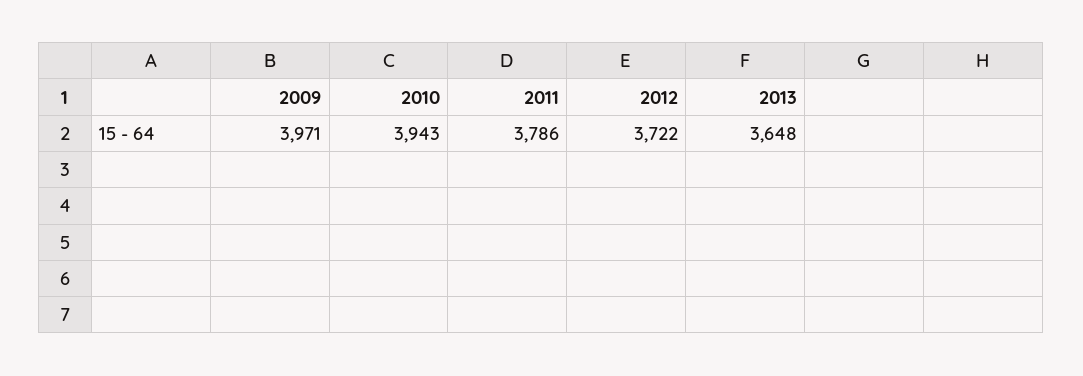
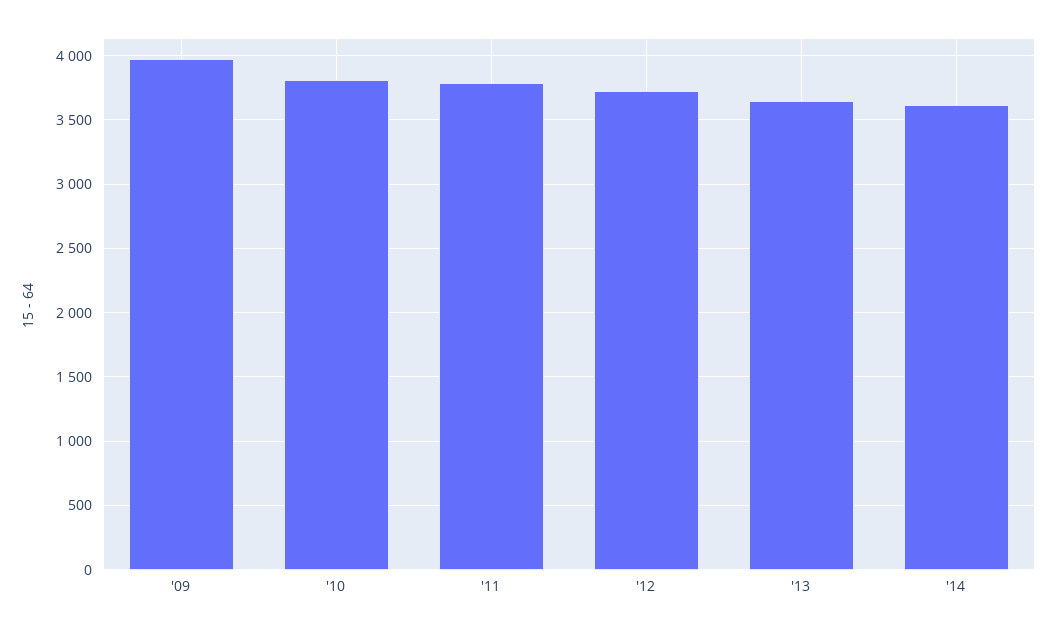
2010: 3943 -> 3800
'14: none -> 3600

